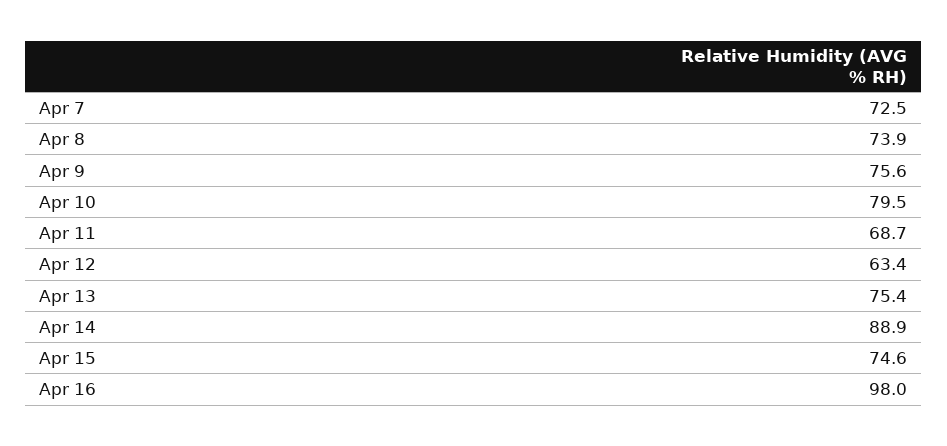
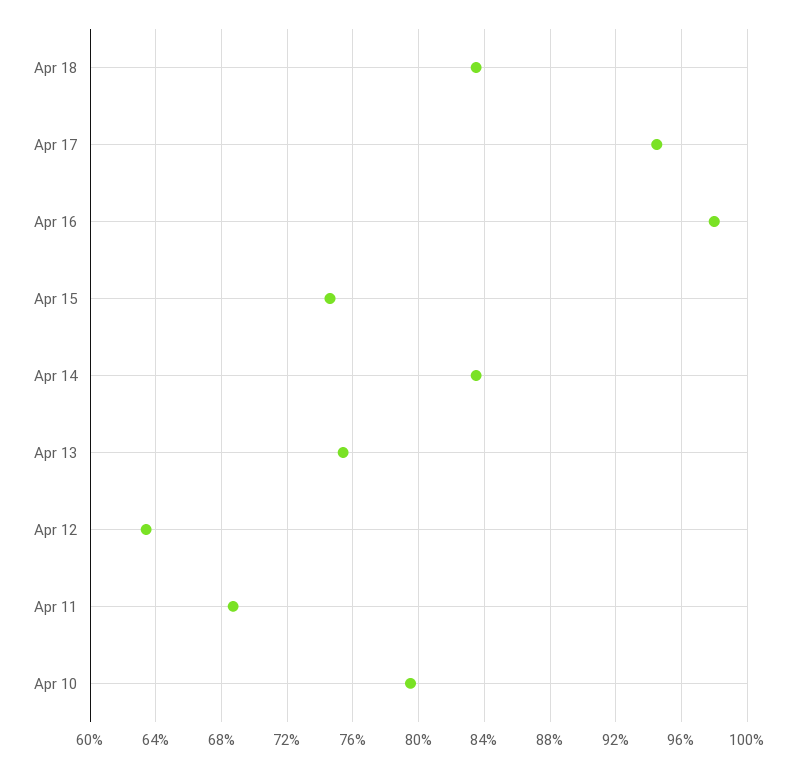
Apr 7: 72.5 -> none
Apr 8: 73.9 -> none
Apr 9: 75.6 -> none
Apr 14: 88.9 -> 83.5
Apr 18: none -> 83.5
Apr 17: none -> 94.5

